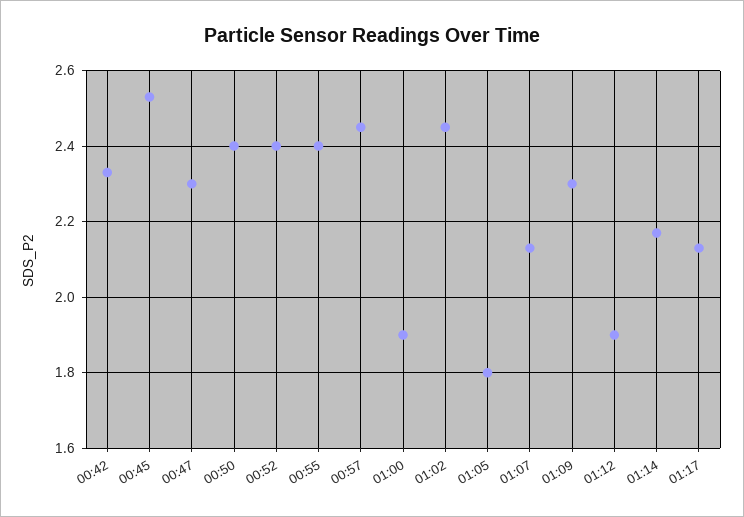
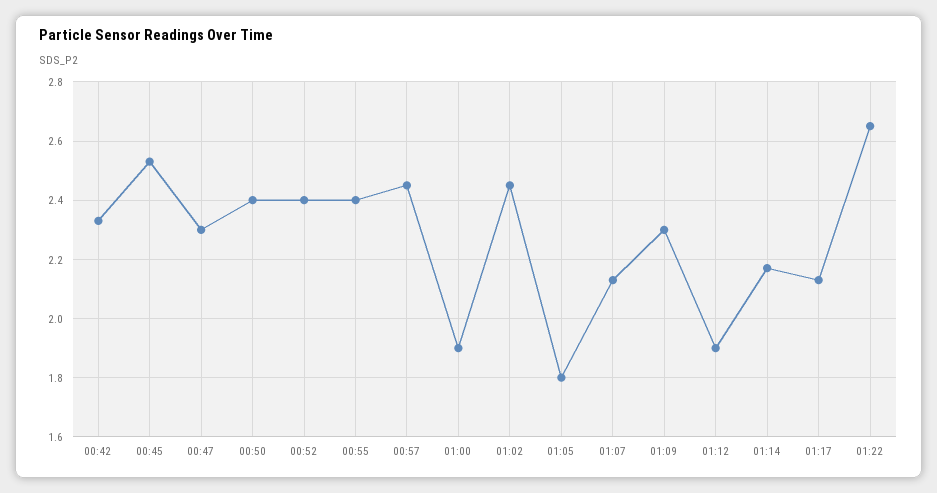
01:22: none -> 2.65

